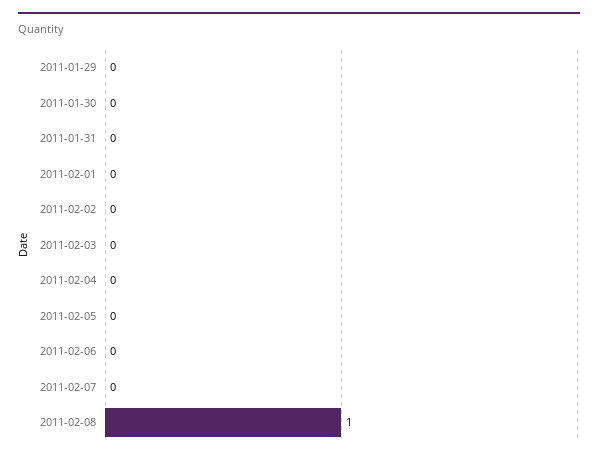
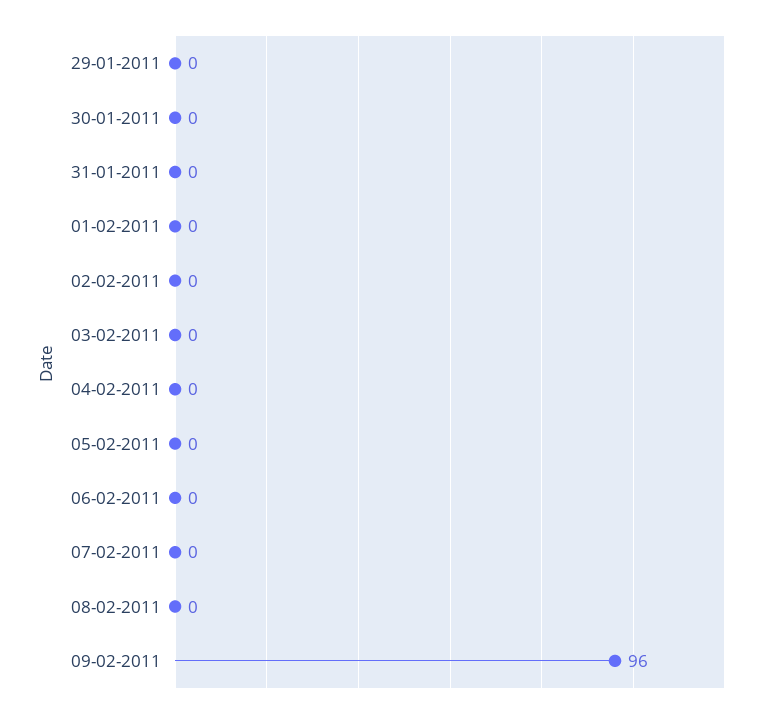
2011-02-08: 1 -> 0
09-02-2011: none -> 96

